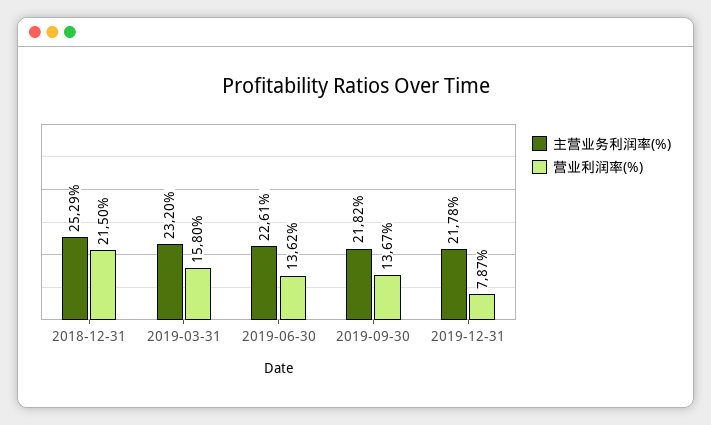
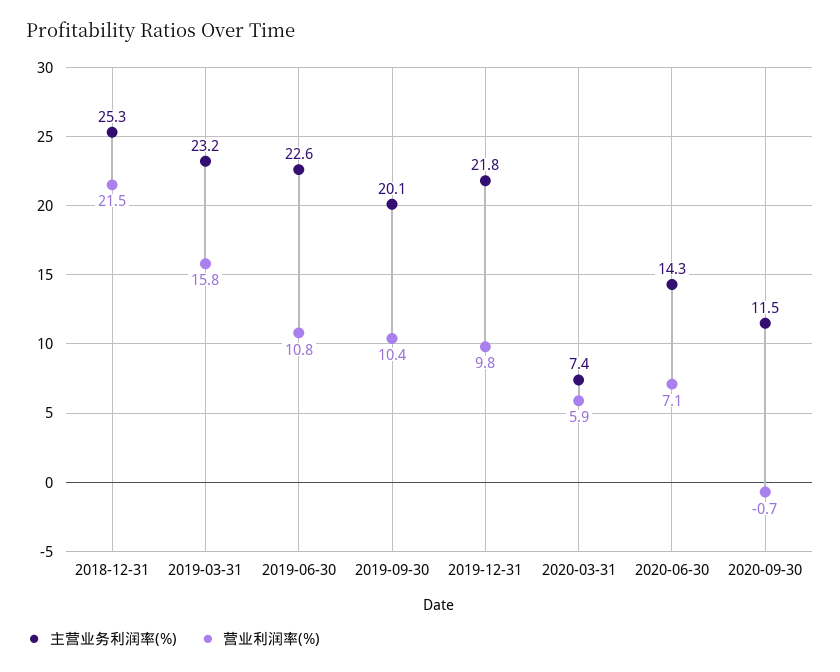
营业利润率(%), 2019-06-30: 13.62 -> 10.8
主营业务利润率(%), 2019-09-30: 21.82 -> 20.1
营业利润率(%), 2019-09-30: 13.67 -> 10.4
营业利润率(%), 2019-12-31: 7.87 -> 9.8
主营业务利润率(%), 2020-03-31: none -> 7.4
营业利润率(%), 2020-03-31: none -> 5.9
主营业务利润率(%), 2020-06-30: none -> 14.3
营业利润率(%), 2020-06-30: none -> 7.1
主营业务利润率(%), 2020-09-30: none -> 11.5
营业利润率(%), 2020-09-30: none -> -0.7

